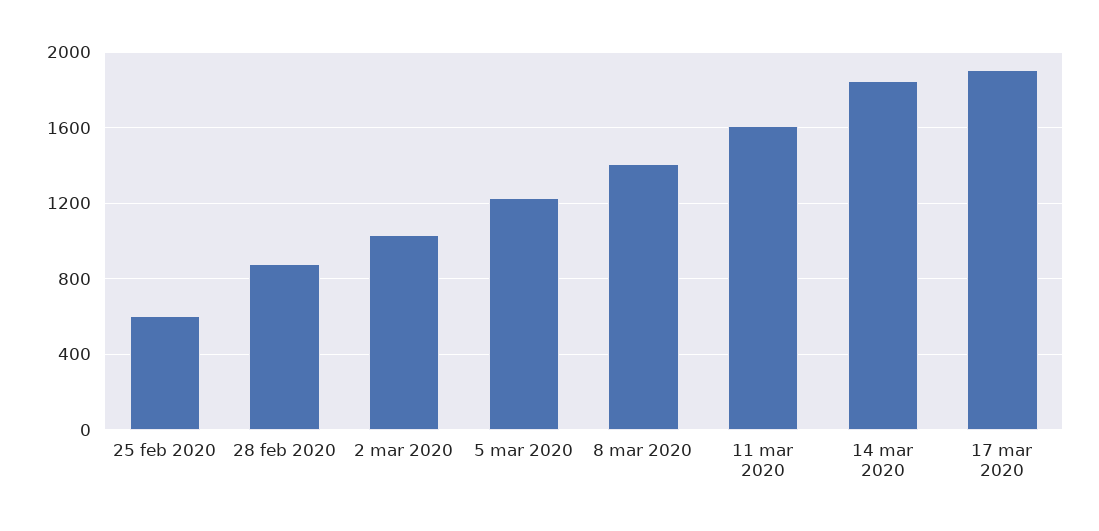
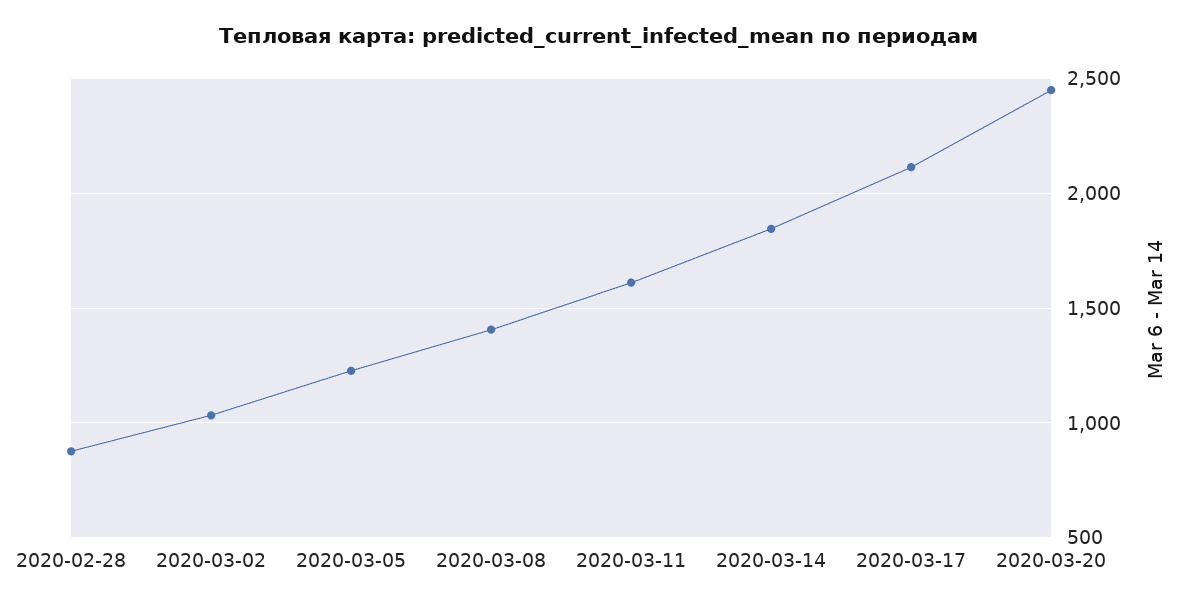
25 feb 2020: 600 -> none
17 mar 2020: 1900 -> 2100
2020-03-20: none -> 2450

